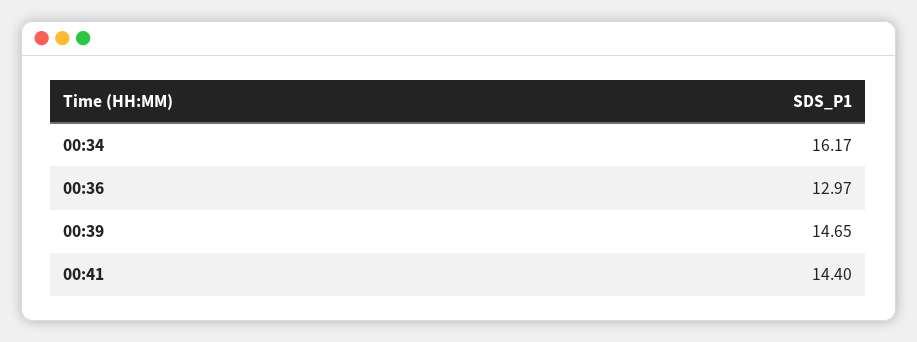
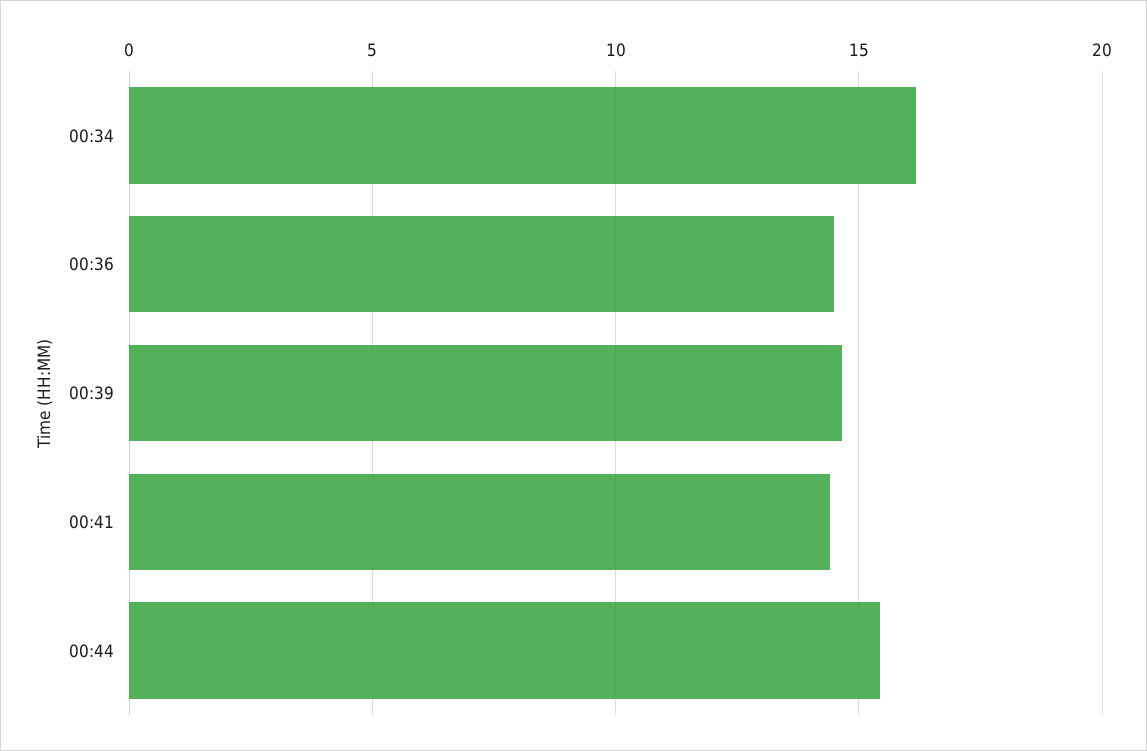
00:36: 12.97 -> 14.5
00:44: none -> 15.5

